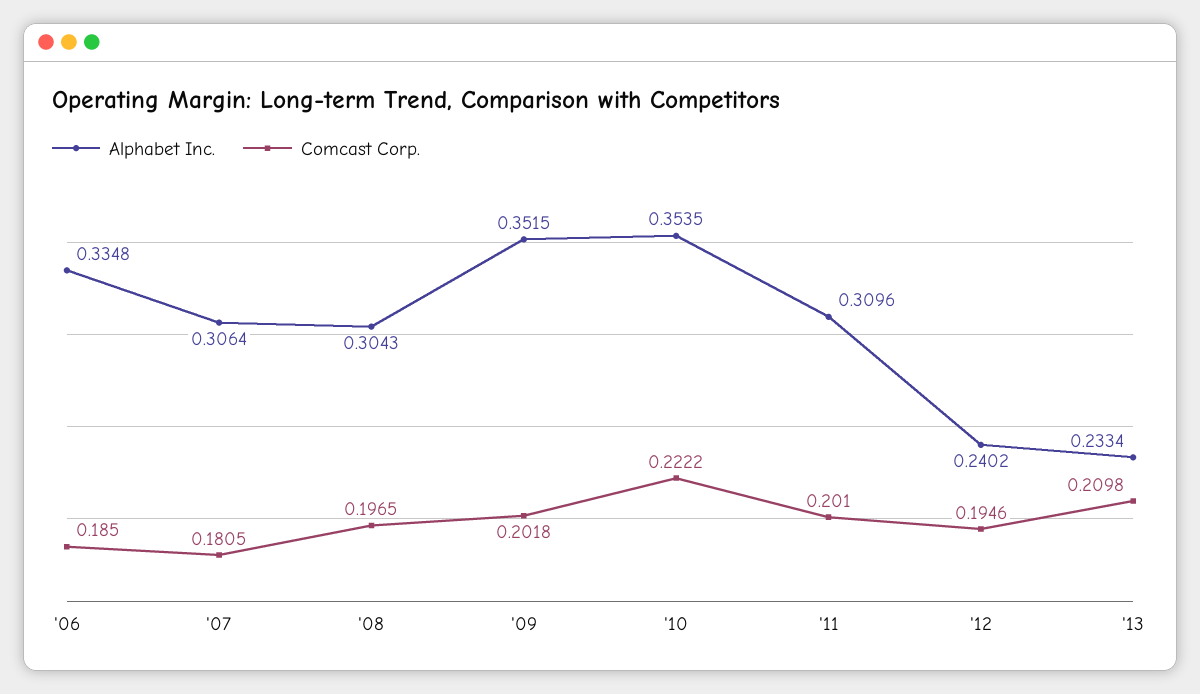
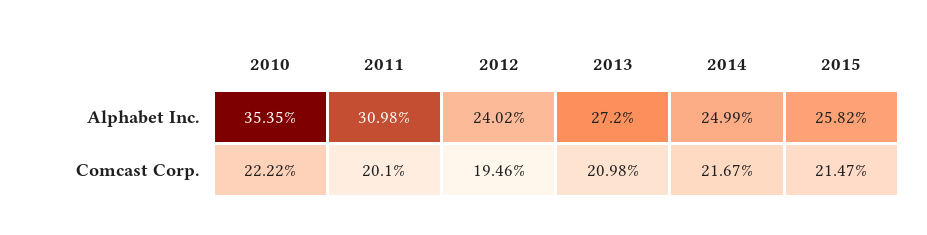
Alphabet Inc., '06: 0.3348 -> none
Comcast Corp., '06: 0.185 -> none
Alphabet Inc., '07: 0.3064 -> none
Comcast Corp., '07: 0.1805 -> none
Alphabet Inc., '08: 0.3043 -> none
Comcast Corp., '08: 0.1965 -> none
Alphabet Inc., '09: 0.3515 -> none
Comcast Corp., '09: 0.2018 -> none
Alphabet Inc., '11: 0.3096 -> 0.3098
Alphabet Inc., '13: 0.2334 -> 0.272
Alphabet Inc., 2014: none -> 0.2499
Alphabet Inc., 2015: none -> 0.2582
Comcast Corp., 2014: none -> 0.2167
Comcast Corp., 2015: none -> 0.2147

